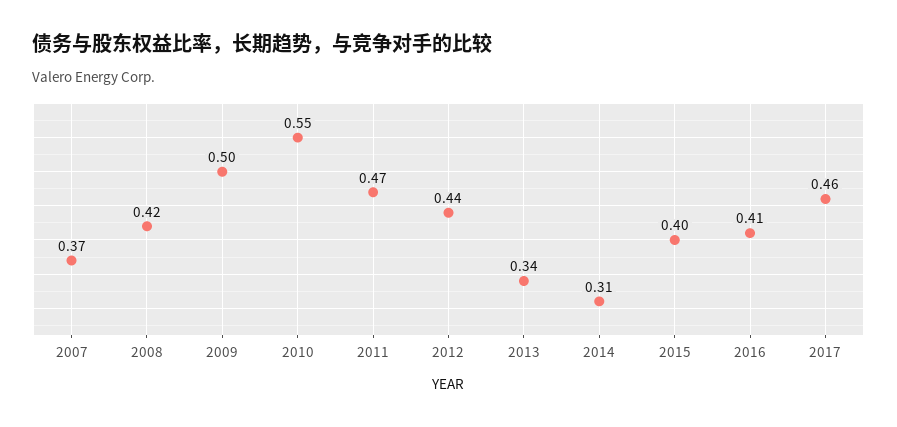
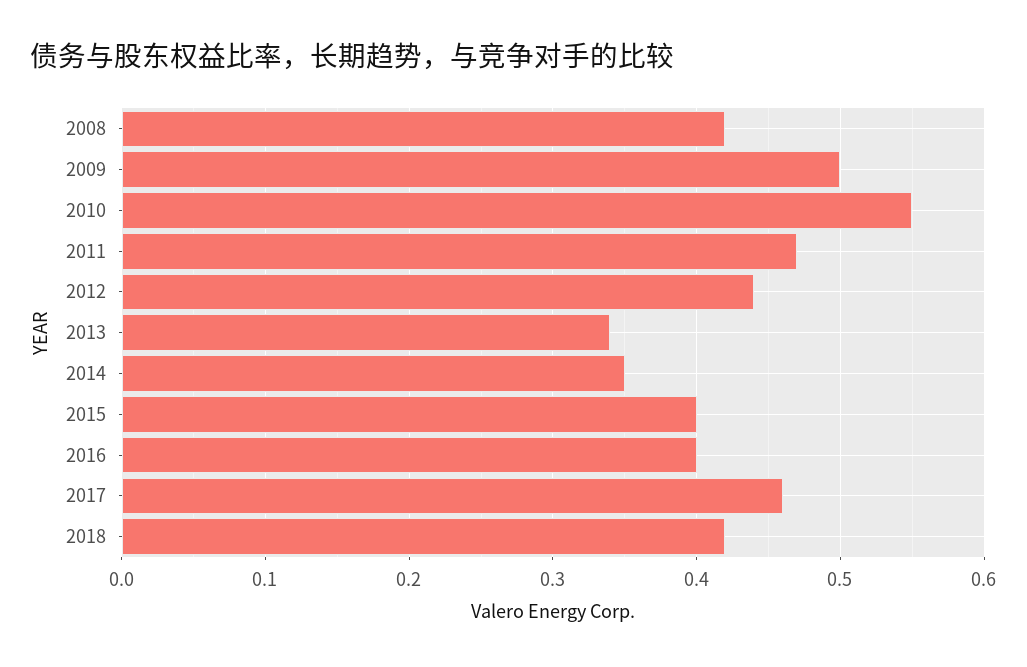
2007: 0.37 -> none
2014: 0.31 -> 0.35
2016: 0.41 -> 0.4
2018: none -> 0.42

